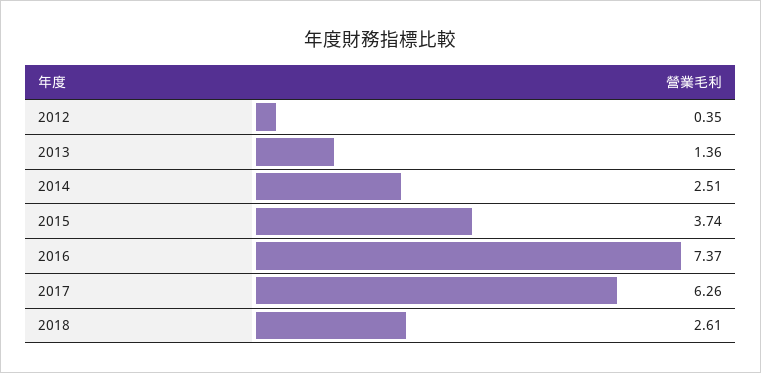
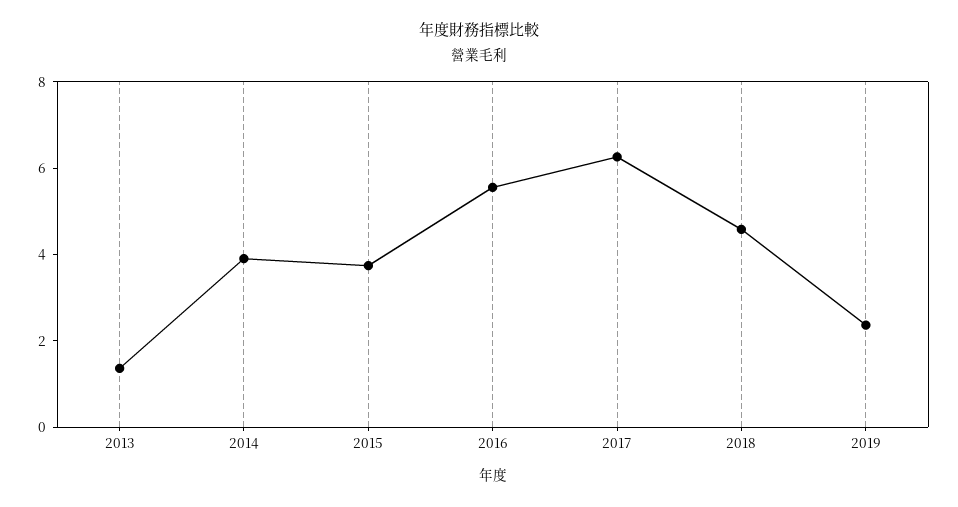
2012: 0.35 -> none
2014: 2.51 -> 4
2016: 7.37 -> 5.5
2018: 2.61 -> 4.5
2019: none -> 2.5

